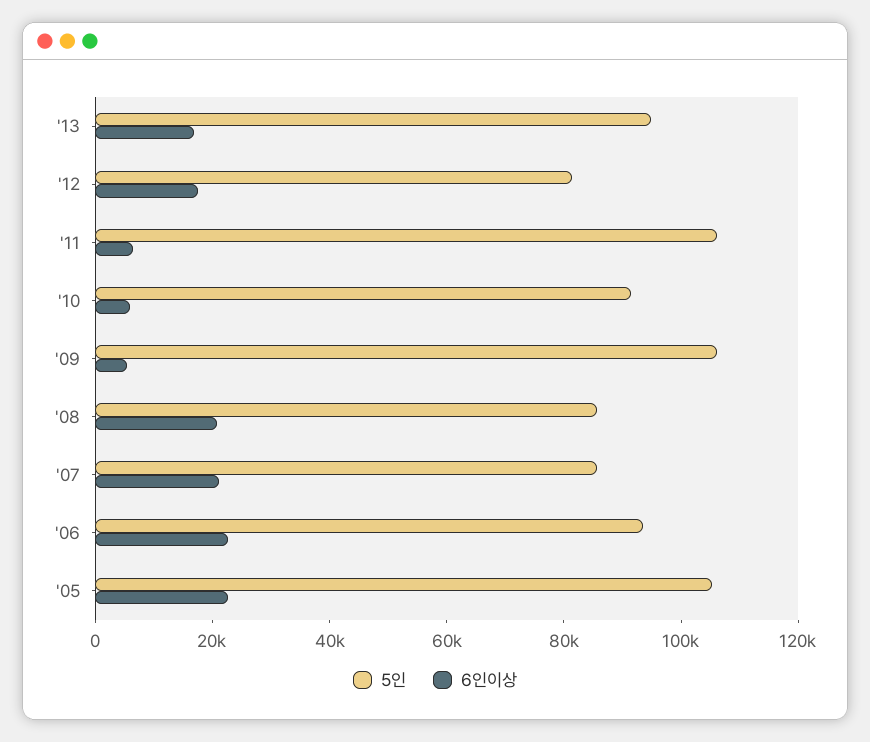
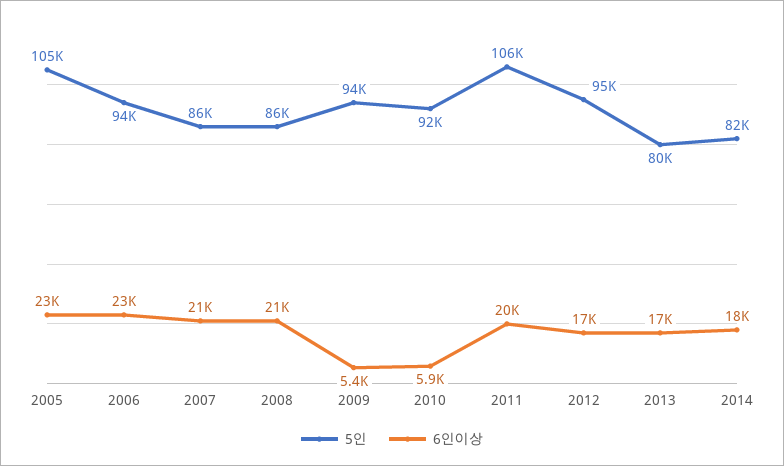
5인, '13: 95000 -> 80000
5인, '12: 80000 -> 95000
6인이상, '11: 5000 -> 20000
5인, '09: 105000 -> 94000
5인, 2014: none -> 82000
6인이상, 2014: none -> 18000

